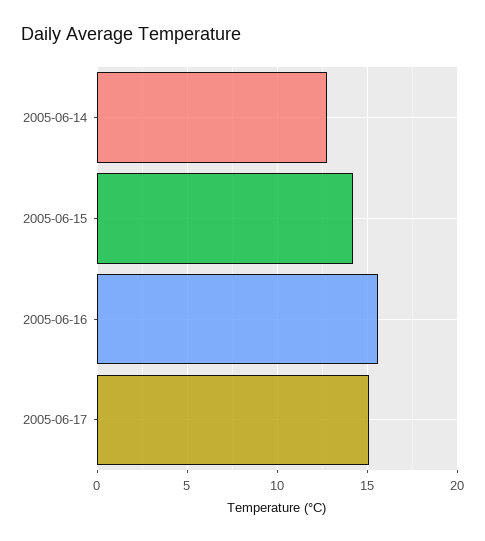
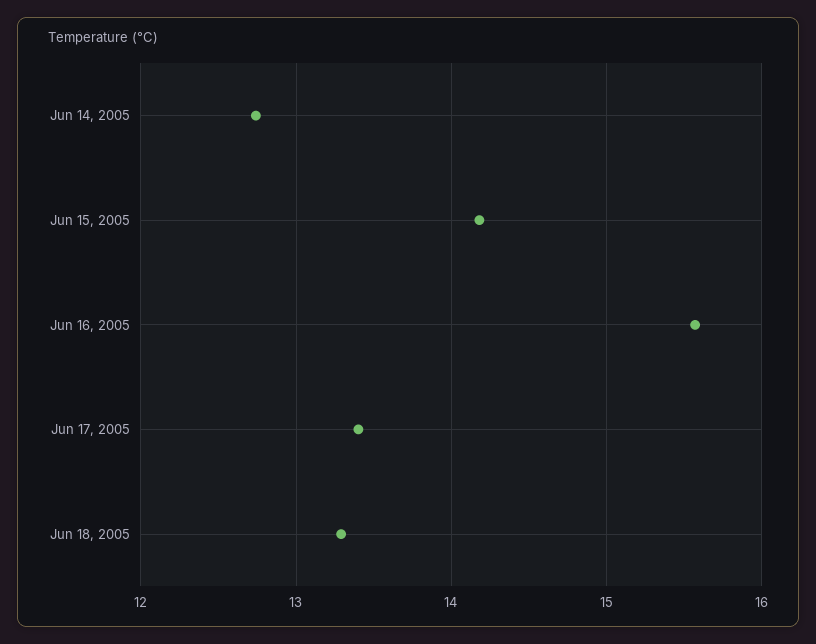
2005-06-17: 15 -> 13.4
Jun 18, 2005: none -> 13.3

